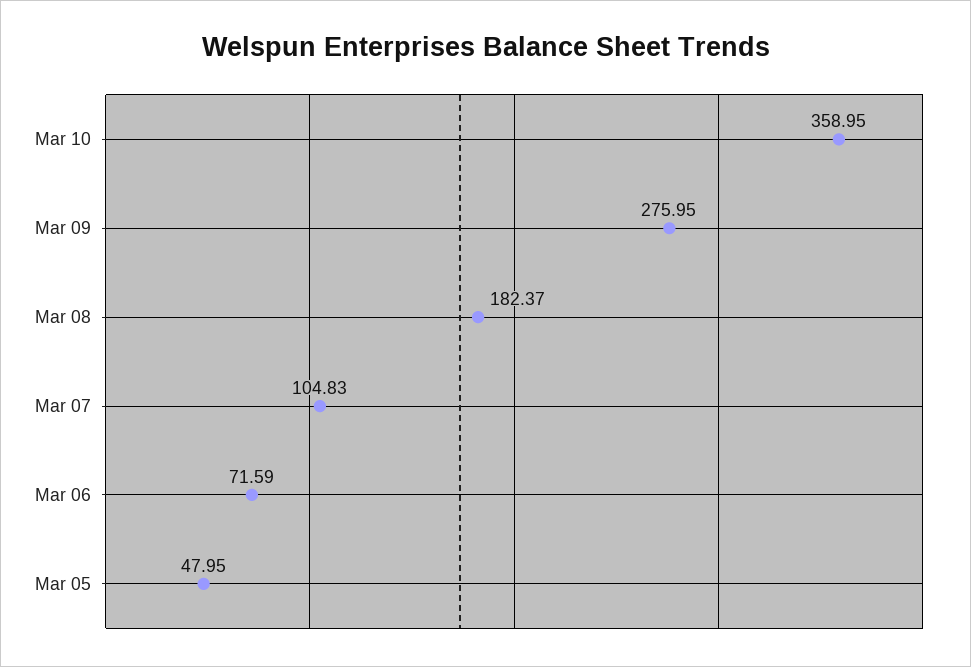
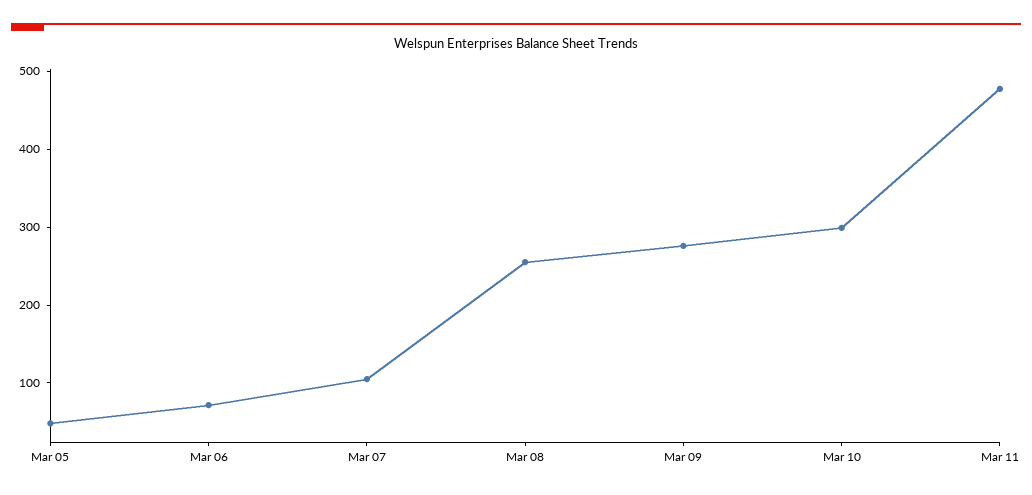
Mar 10: 358.95 -> 300
Mar 08: 182.37 -> 260
Mar 11: none -> 480

